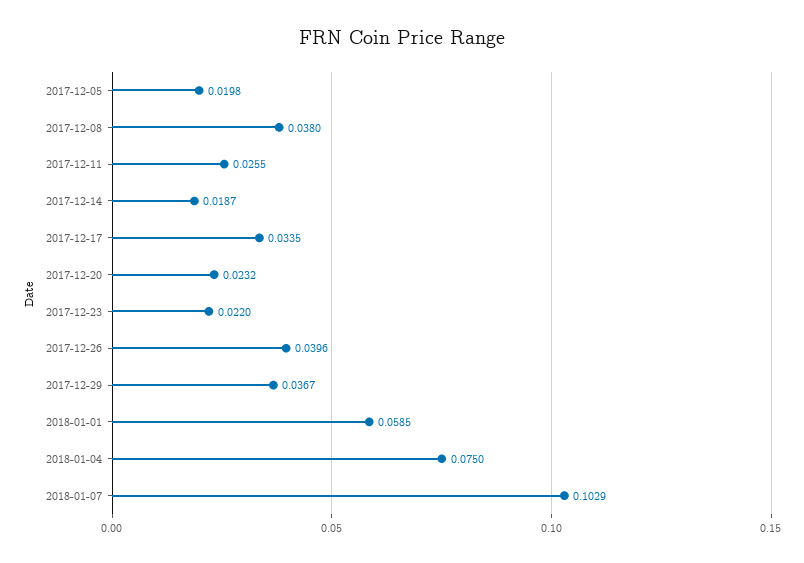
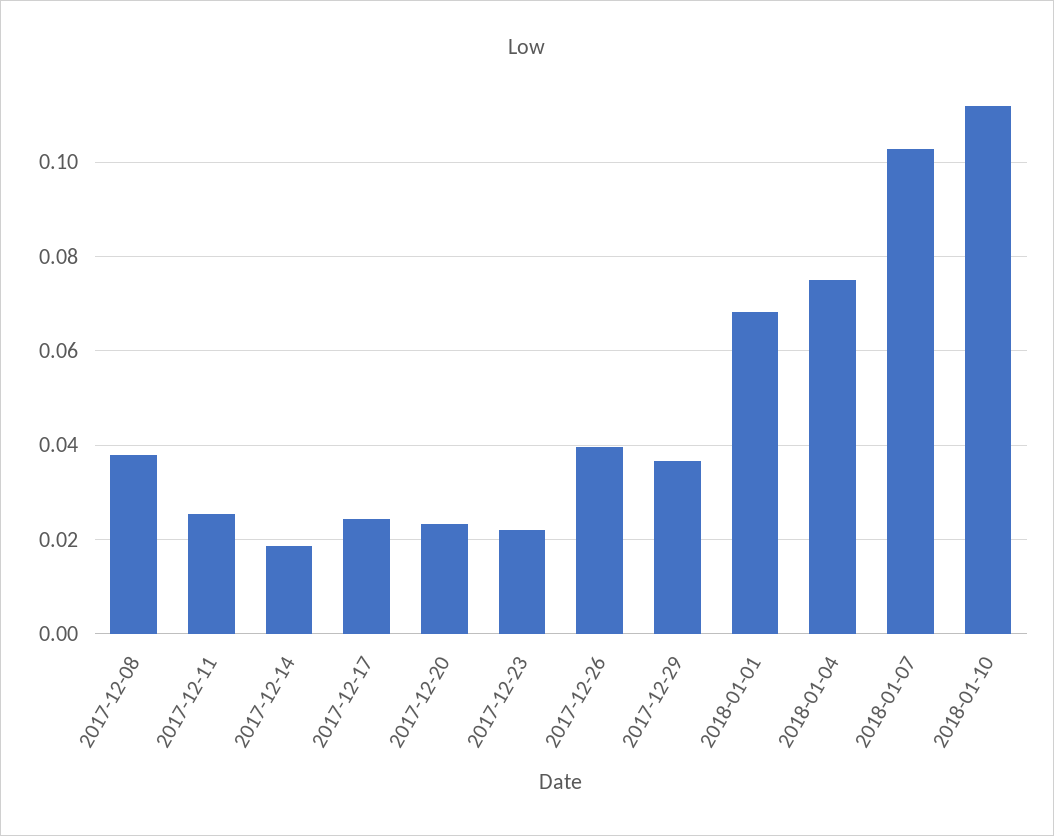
2017-12-05: 0.0198 -> none
2017-12-17: 0.0335 -> 0.024
2018-01-01: 0.0585 -> 0.068
2018-01-10: none -> 0.112

